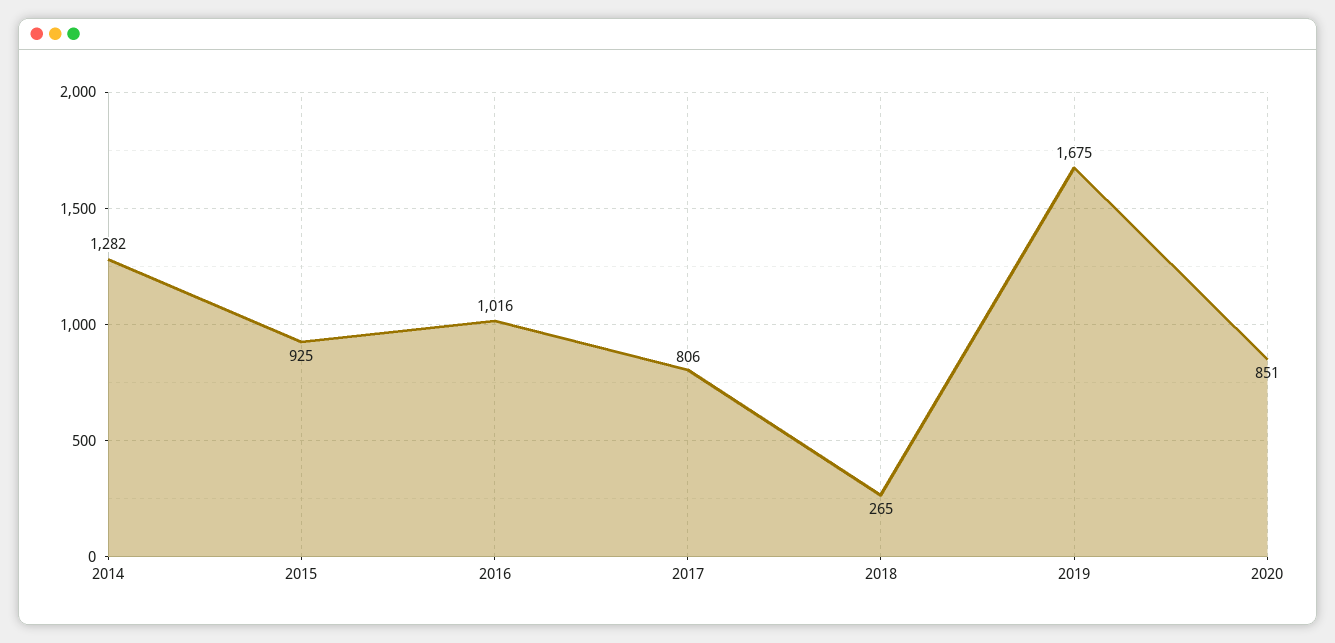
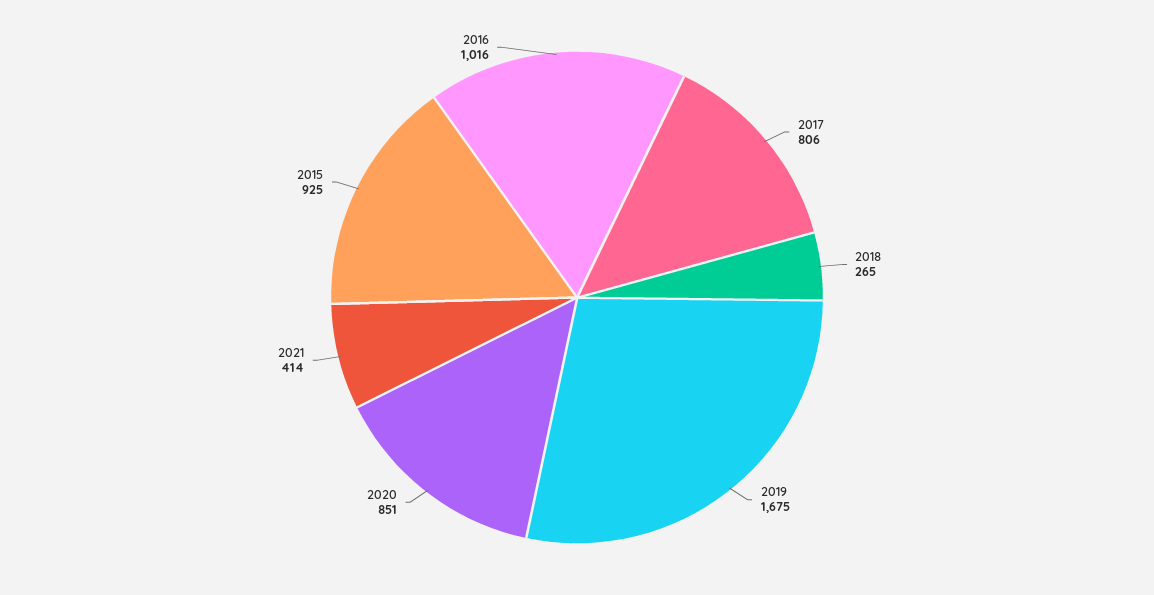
2014: 1282 -> none
2021: none -> 414

